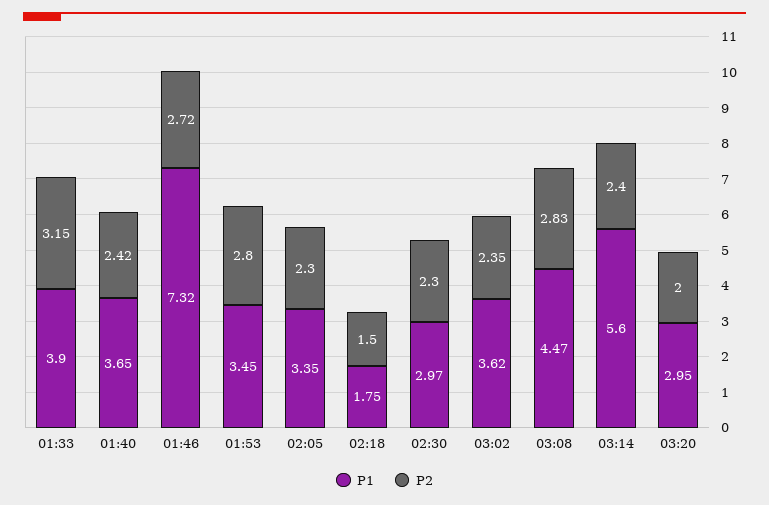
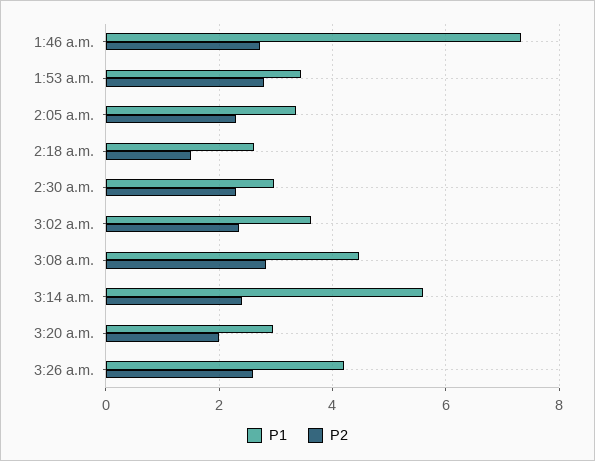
P1, 01:33: 3.9 -> none
P2, 01:33: 3.15 -> none
P1, 01:40: 3.65 -> none
P2, 01:40: 2.42 -> none
P1, 02:18: 1.75 -> 2.6
P1, 3:26 a.m.: none -> 4.2
P2, 3:26 a.m.: none -> 2.6

